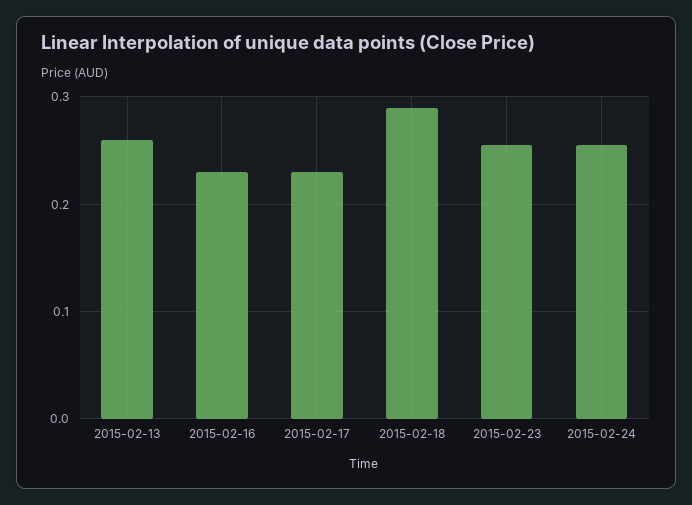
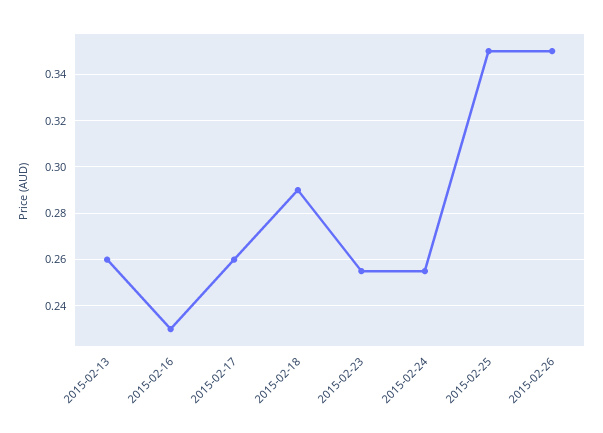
2015-02-17: 0.23 -> 0.26
2015-02-25: none -> 0.35
2015-02-26: none -> 0.35

